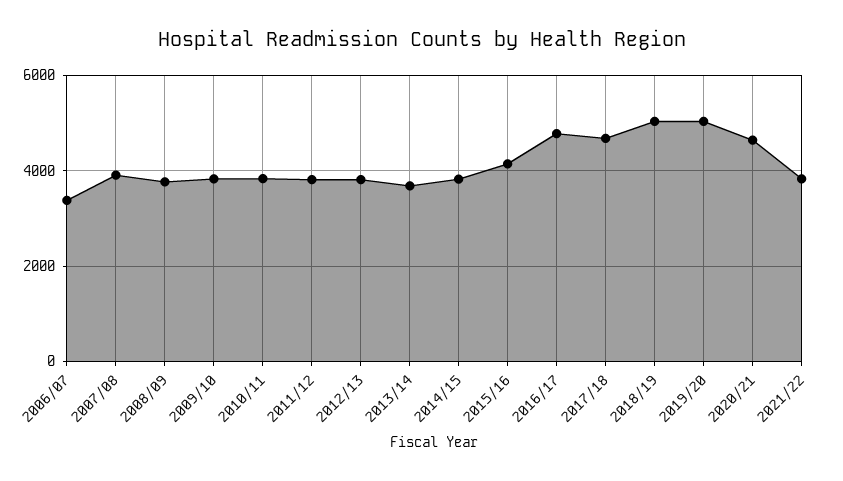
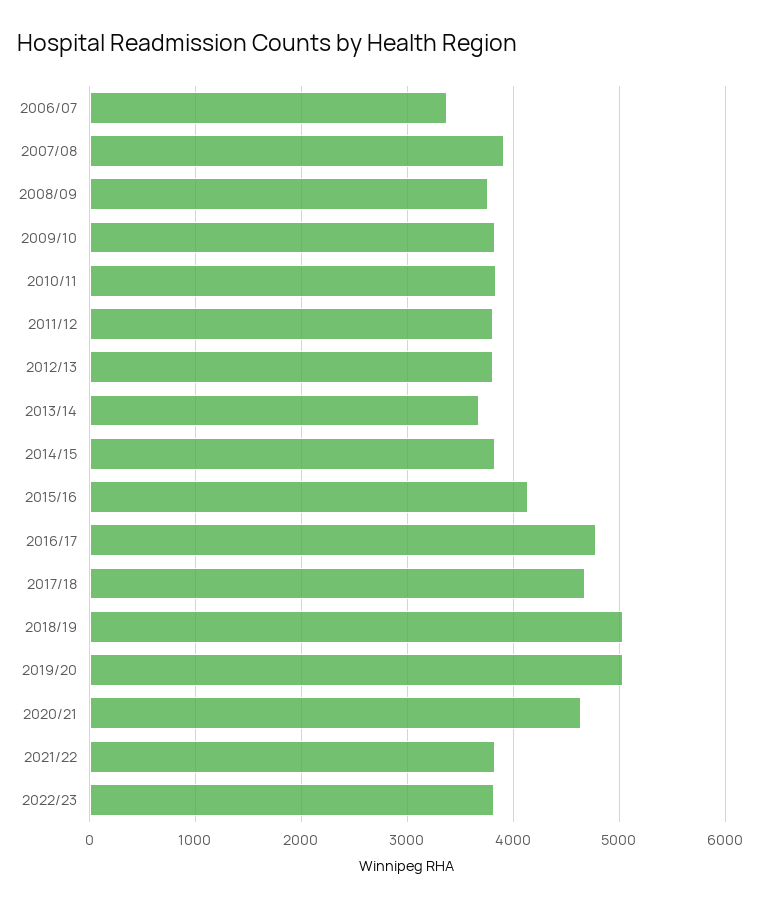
2022/23: none -> 3800

